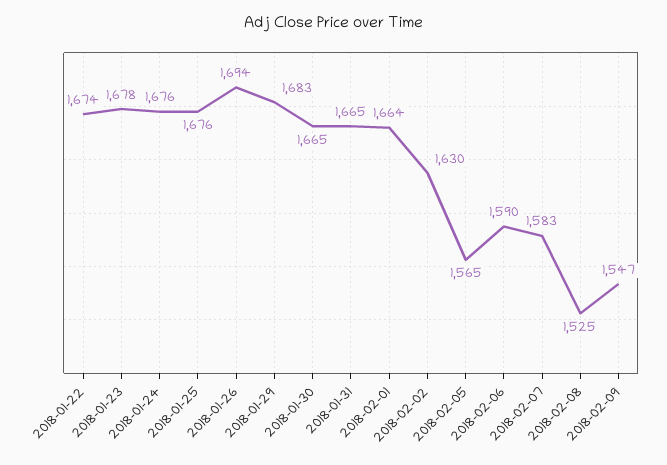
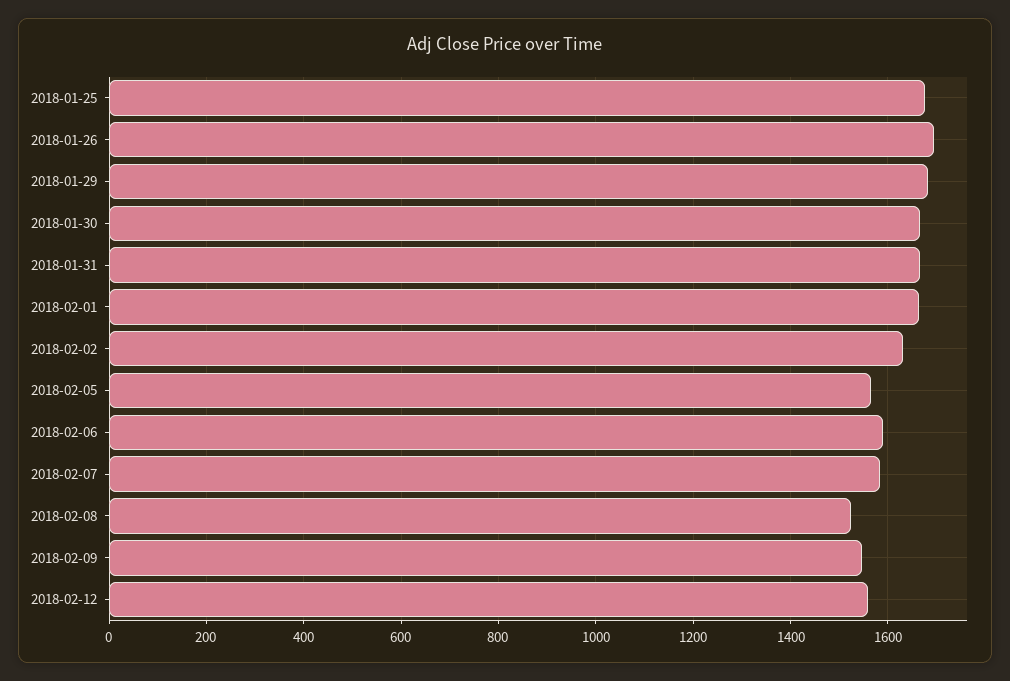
2018-01-22: 1674 -> none
2018-01-23: 1678 -> none
2018-01-24: 1676 -> none
2018-02-12: none -> 1560

